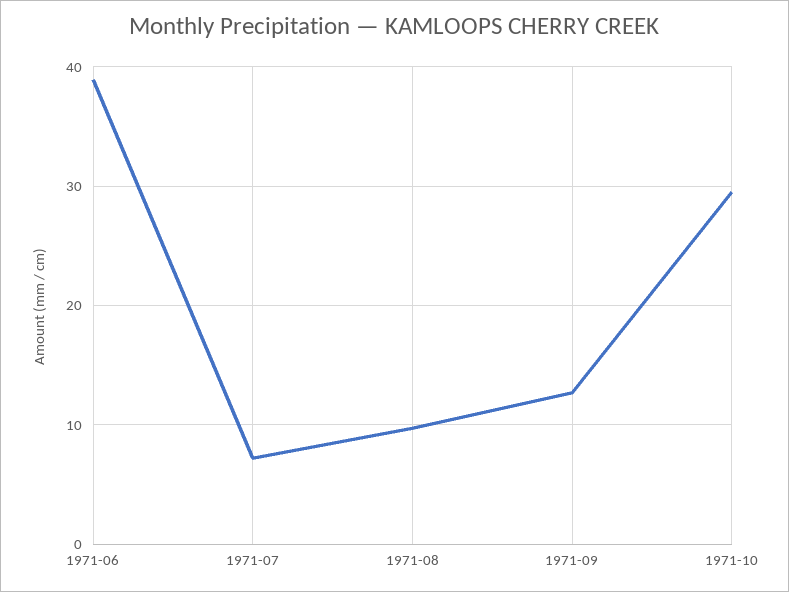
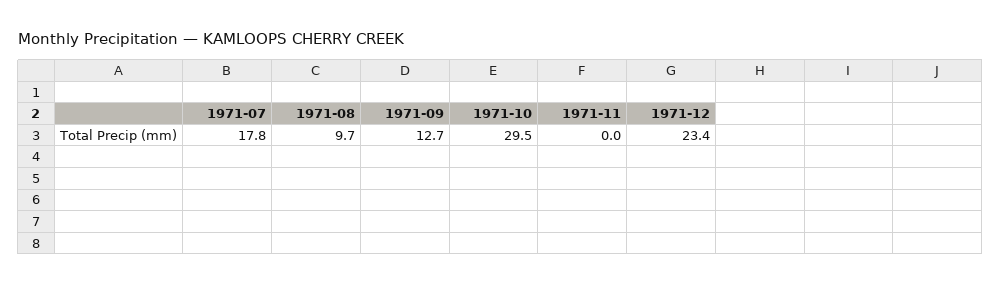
1971-06: 39 -> none
1971-07: 7 -> 17.8
1971-11: none -> 0
1971-12: none -> 23.4

